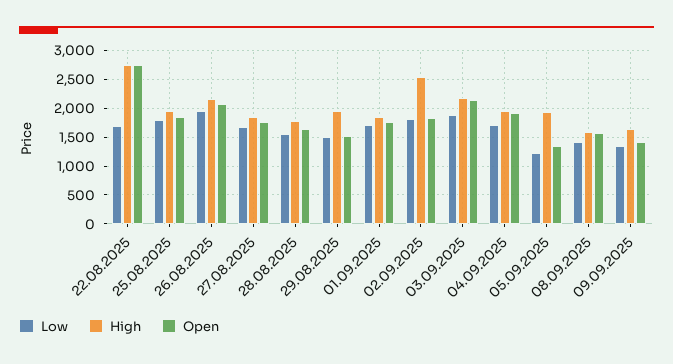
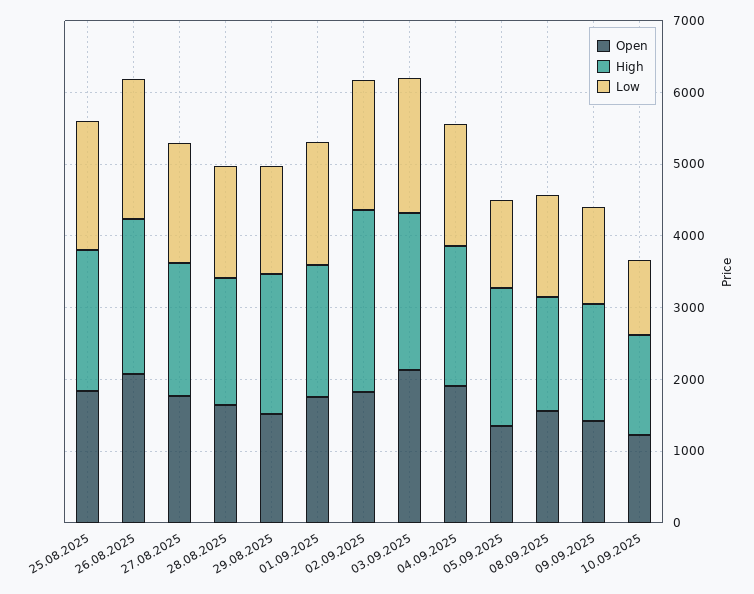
Low, 22.08.2025: 1750 -> none
High, 22.08.2025: 2750 -> none
Open, 22.08.2025: 2750 -> none
Open, 10.09.2025: none -> 1200
High, 10.09.2025: none -> 1400
Low, 10.09.2025: none -> 1000

